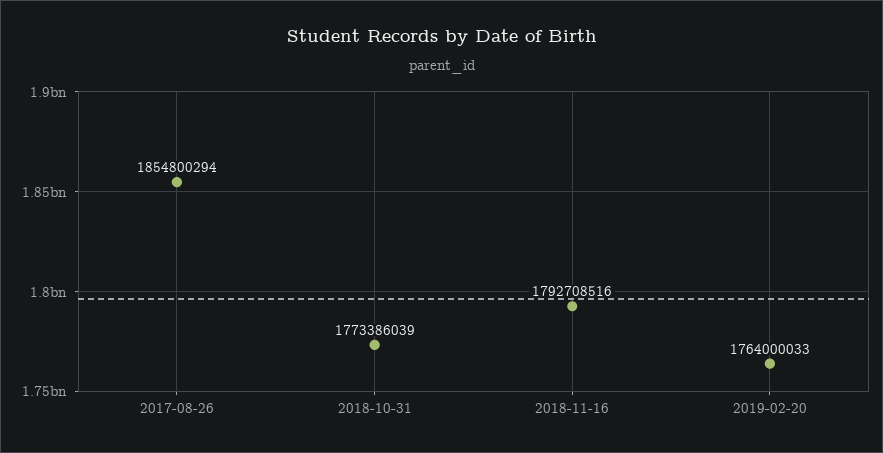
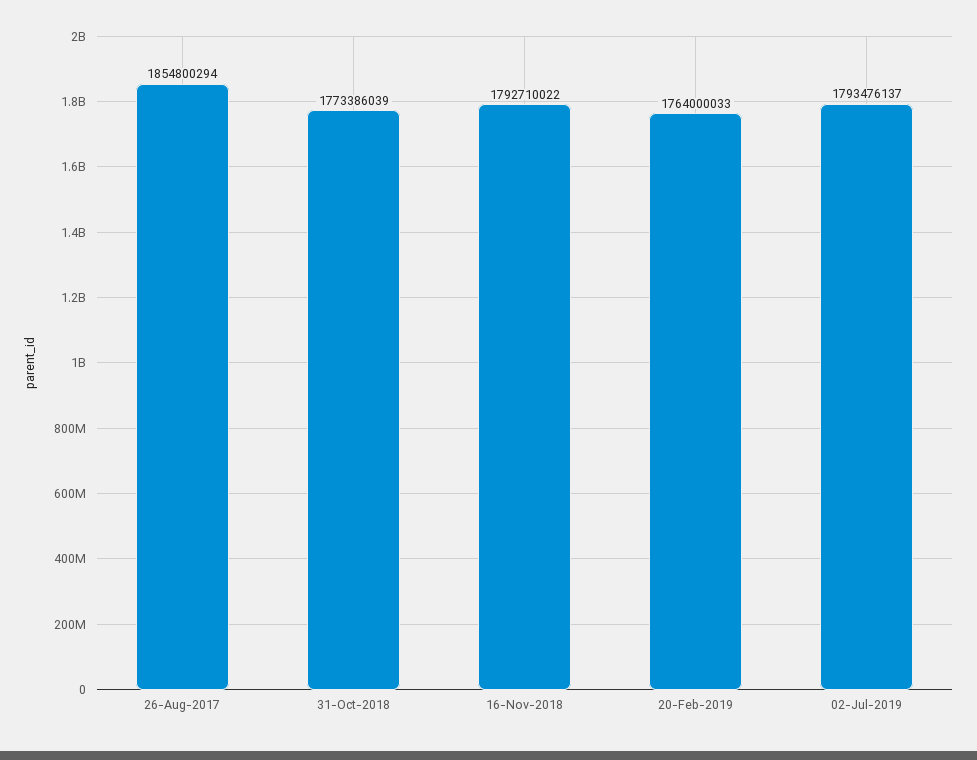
2018-11-16: 1792708516 -> 1792710022
02-Jul-2019: none -> 1793476137

